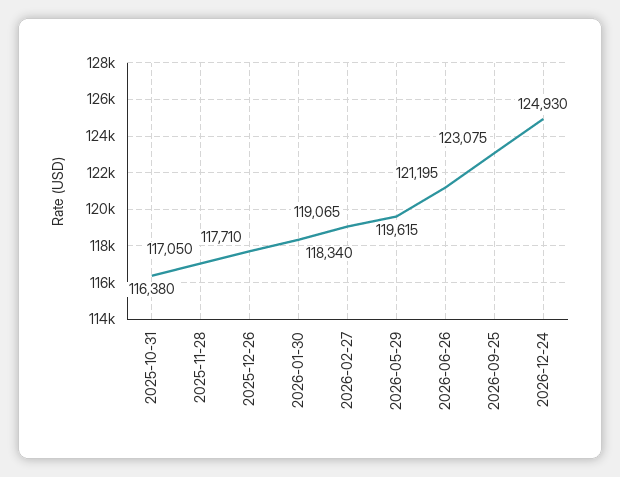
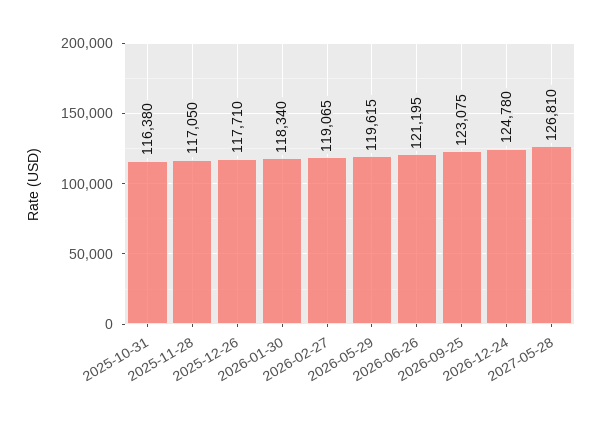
2026-12-24: 124930 -> 124780
2027-05-28: none -> 126810

